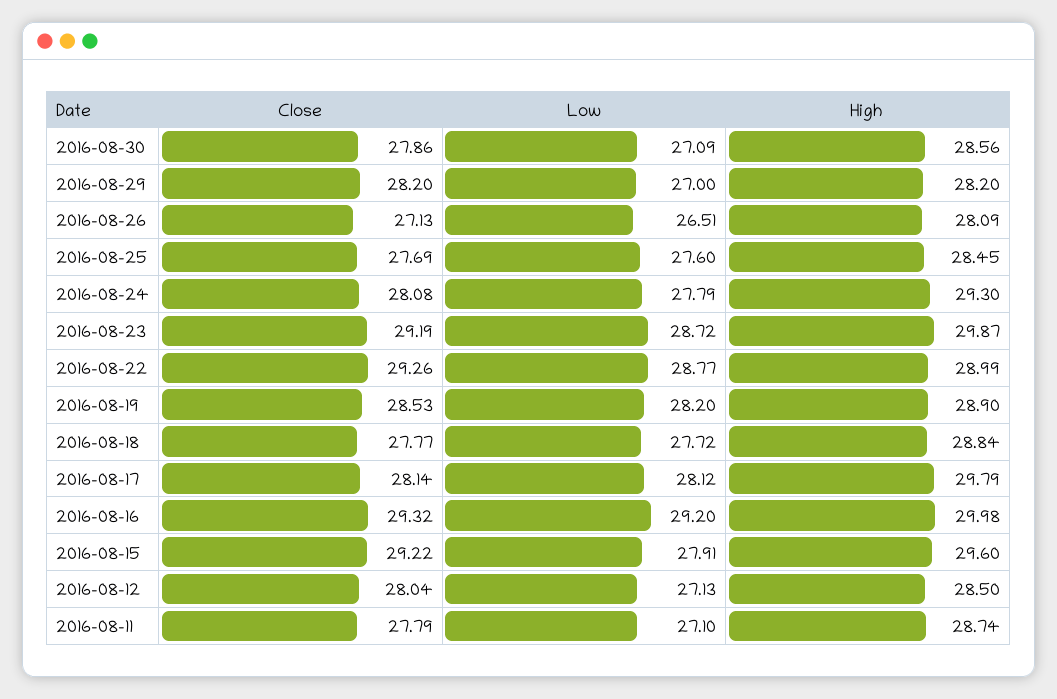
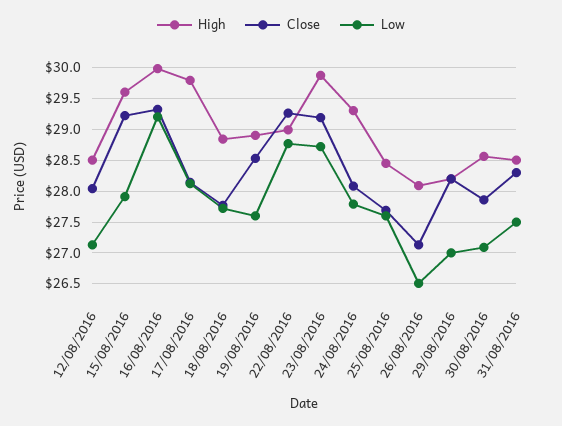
Low, 2016-08-19: 28.2 -> 27.6
Close, 2016-08-11: 27.79 -> none
Low, 2016-08-11: 27.1 -> none
High, 2016-08-11: 28.74 -> none
High, 31/08/2016: none -> 28.5
Close, 31/08/2016: none -> 28.3
Low, 31/08/2016: none -> 27.5

